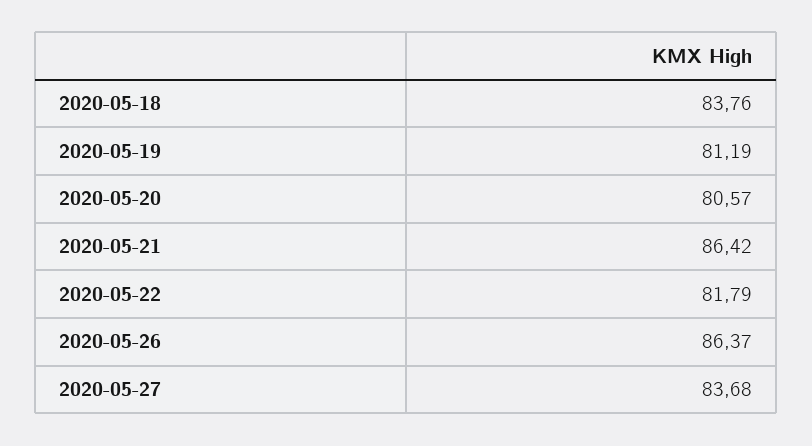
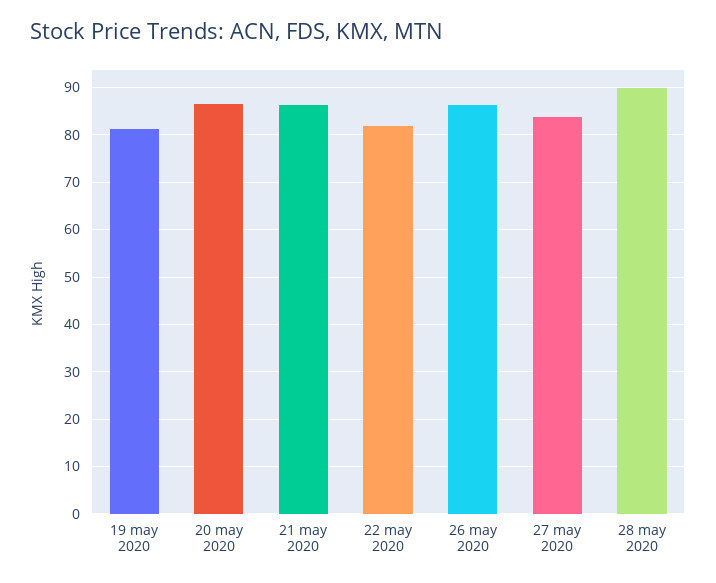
2020-05-18: 83.76 -> none
2020-05-20: 80.57 -> 86
28 may 2020: none -> 90

